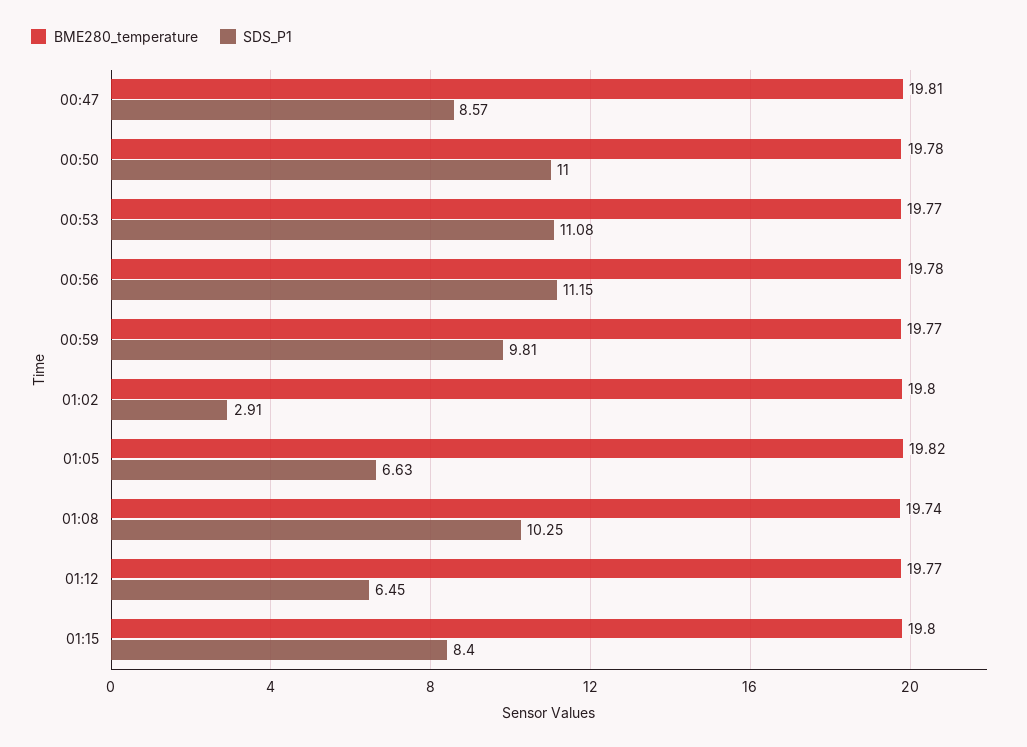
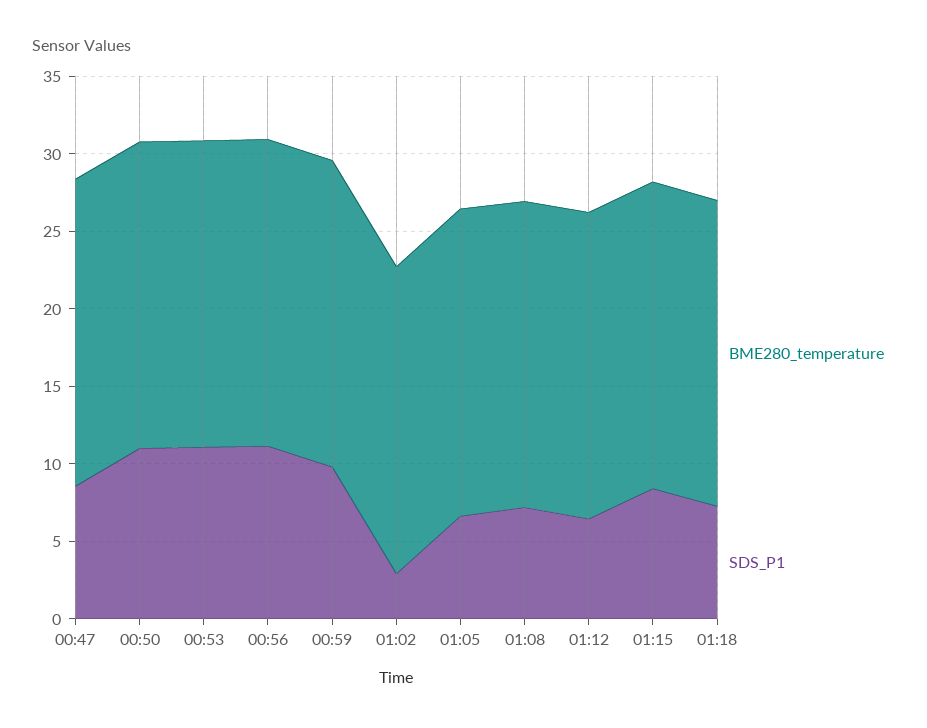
SDS_P1, 01:08: 10.25 -> 7
BME280_temperature, 01:18: none -> 20
SDS_P1, 01:18: none -> 7

